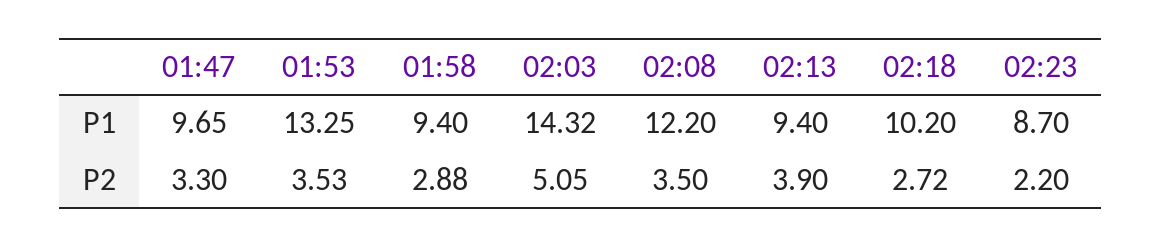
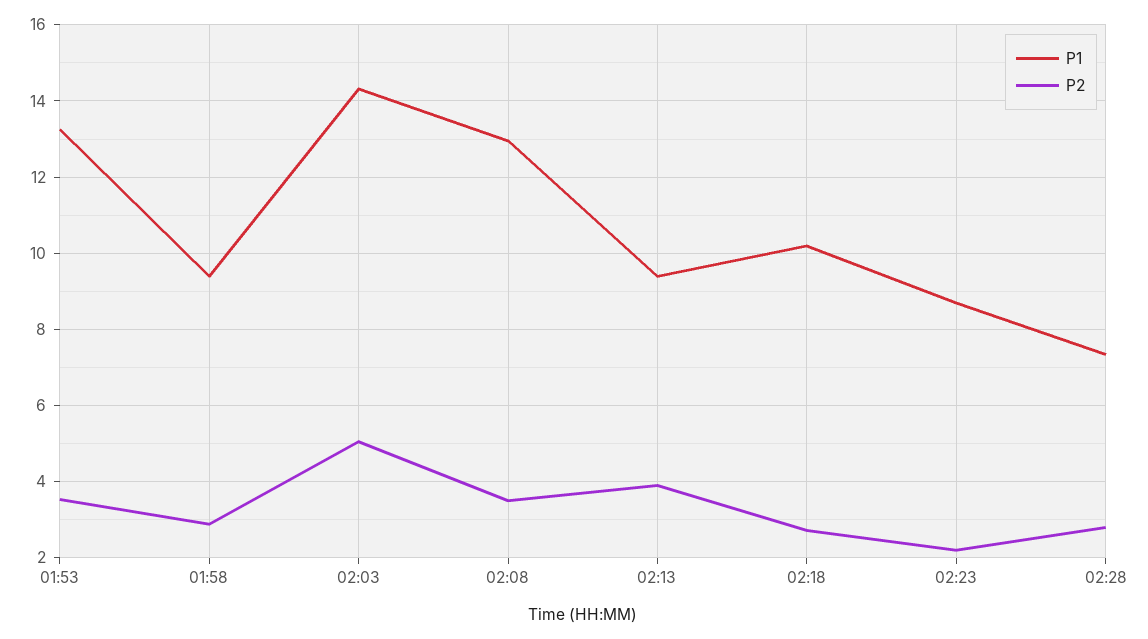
P1, 01:47: 9.65 -> none
P1, 02:08: 12.2 -> 13
P2, 01:47: 3.3 -> none
P1, 02:28: none -> 7.4
P2, 02:28: none -> 2.8

